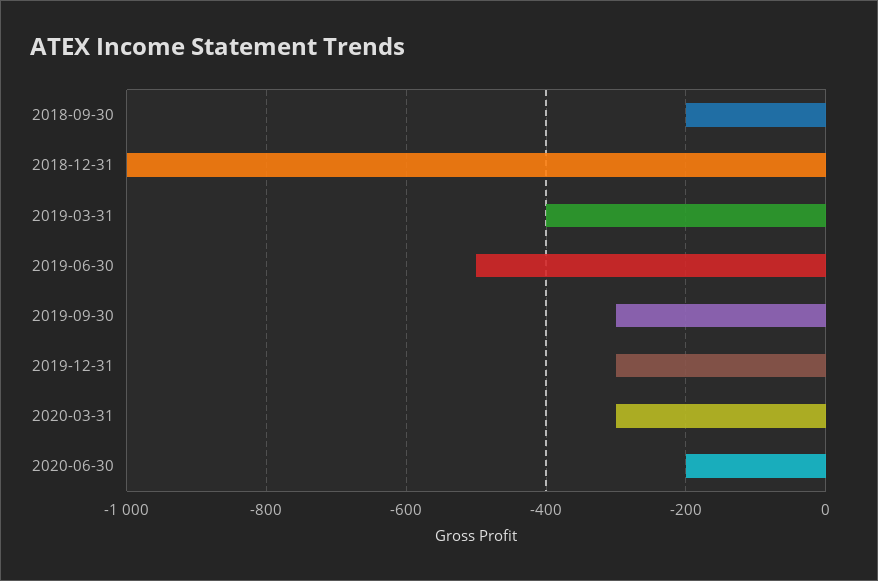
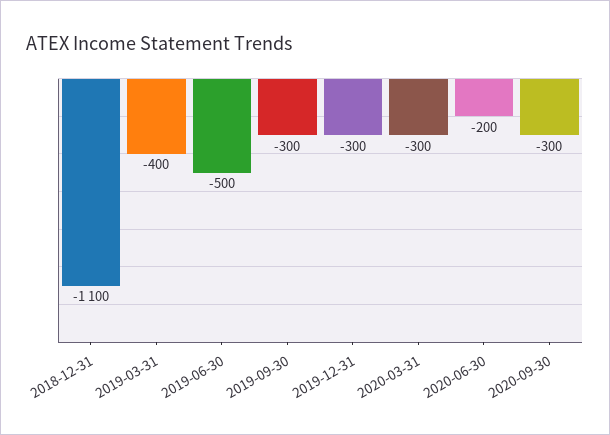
2018-09-30: -200 -> none
2018-12-31: -1000 -> -1100
2020-09-30: none -> -300

